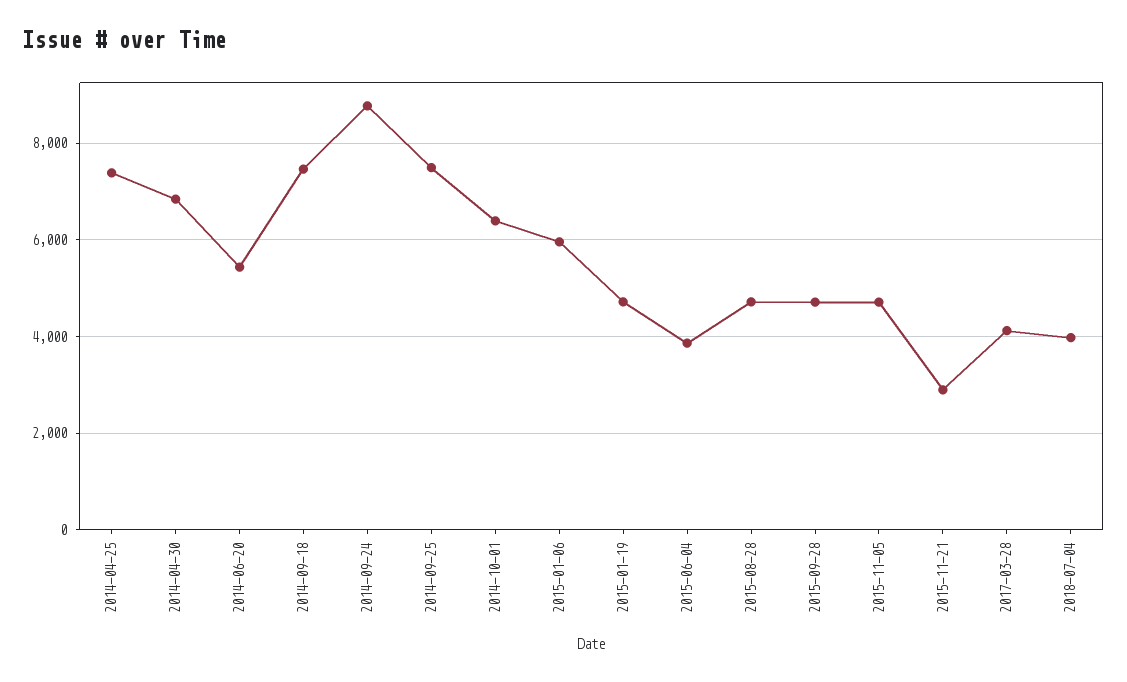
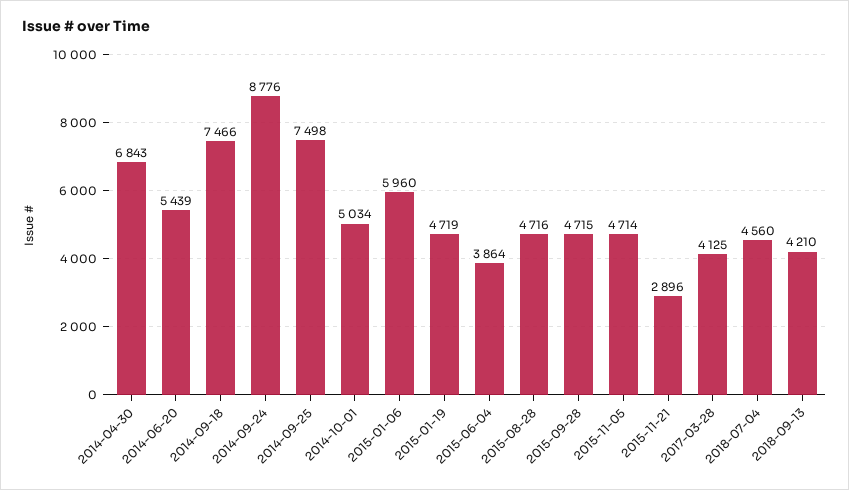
2014-04-25: 7400 -> none
2014-10-01: 6400 -> 5034
2018-07-04: 4000 -> 4560
2018-09-13: none -> 4210

